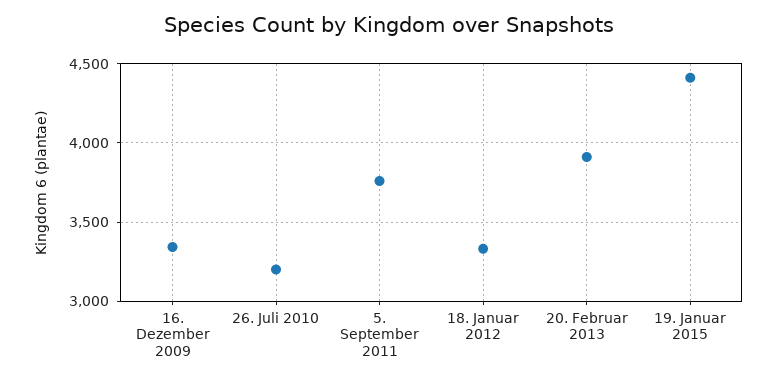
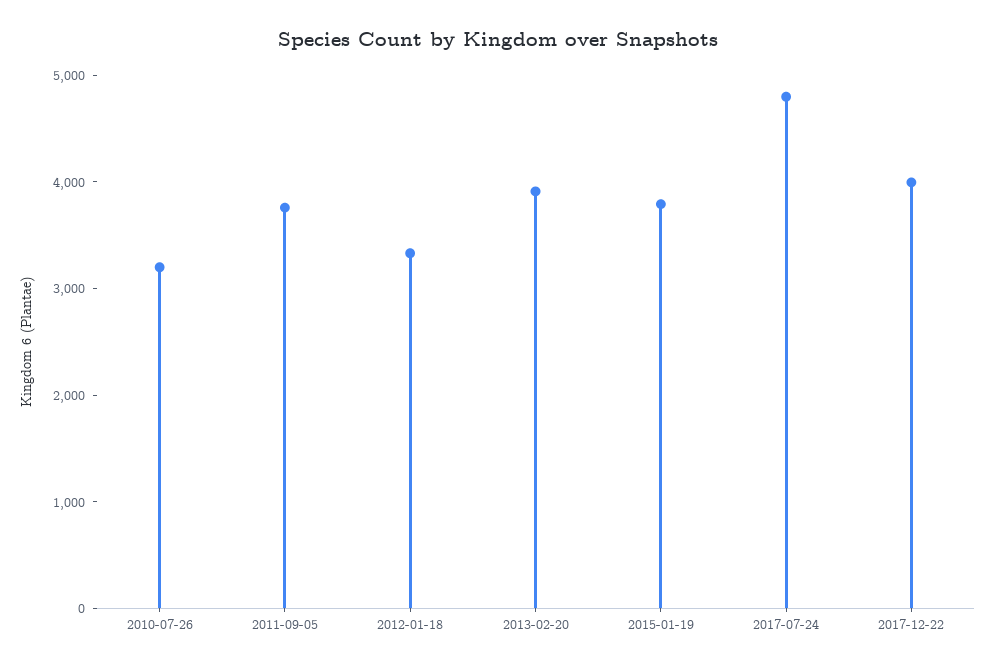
16. Dezember 2009: 3350 -> none
19. Januar 2015: 4400 -> 3800
2017-07-24: none -> 4800
2017-12-22: none -> 4000

